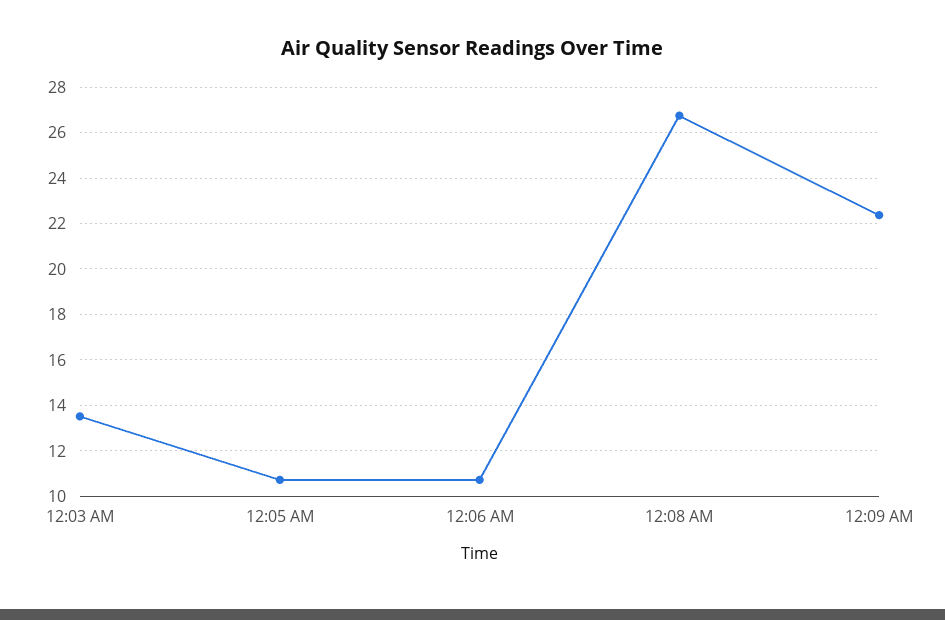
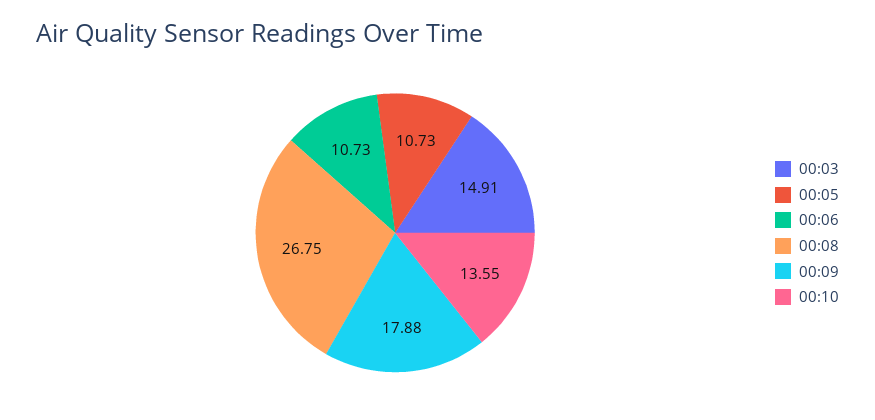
12:03 AM: 13.5 -> 14.91
12:09 AM: 22.5 -> 17.88
00:10: none -> 13.55

